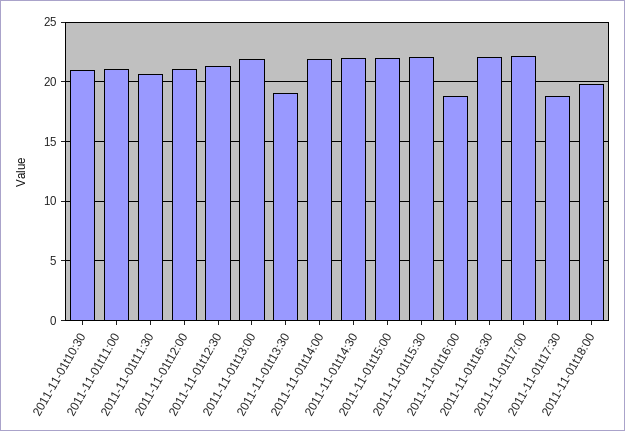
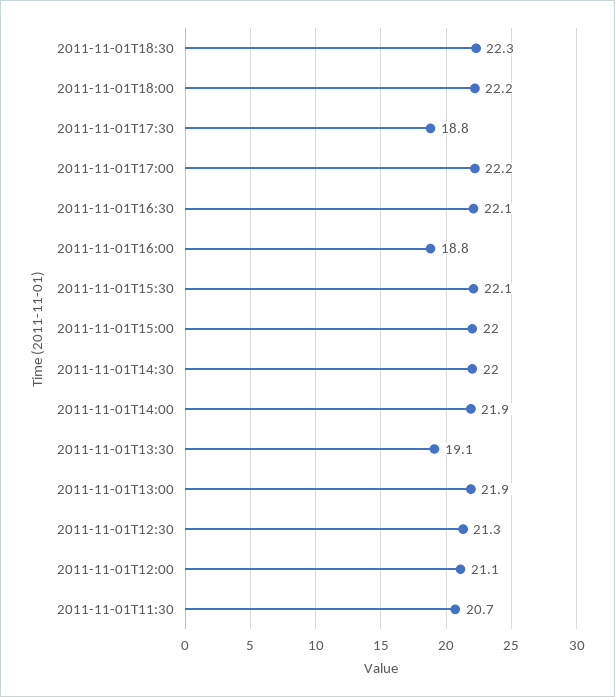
2011-11-01t10:30: 21 -> none
2011-11-01t11:00: 21 -> none
2011-11-01t18:00: 20 -> 22.2
2011-11-01T18:30: none -> 22.3

